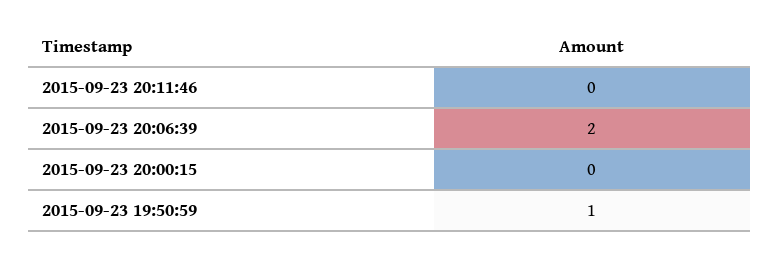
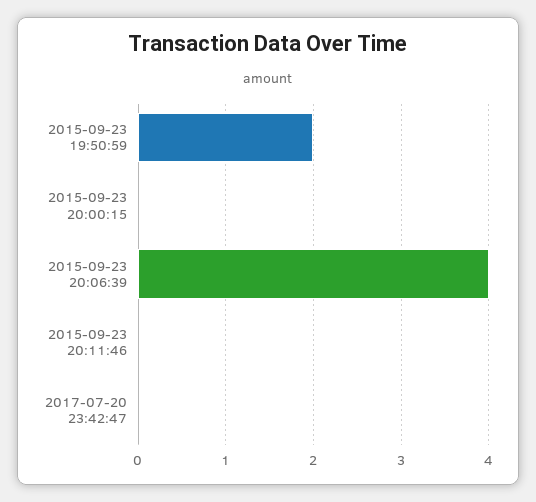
2015-09-23 20:06:39: 2 -> 4
2015-09-23 19:50:59: 1 -> 2
2017-07-20 23:42:47: none -> 0

